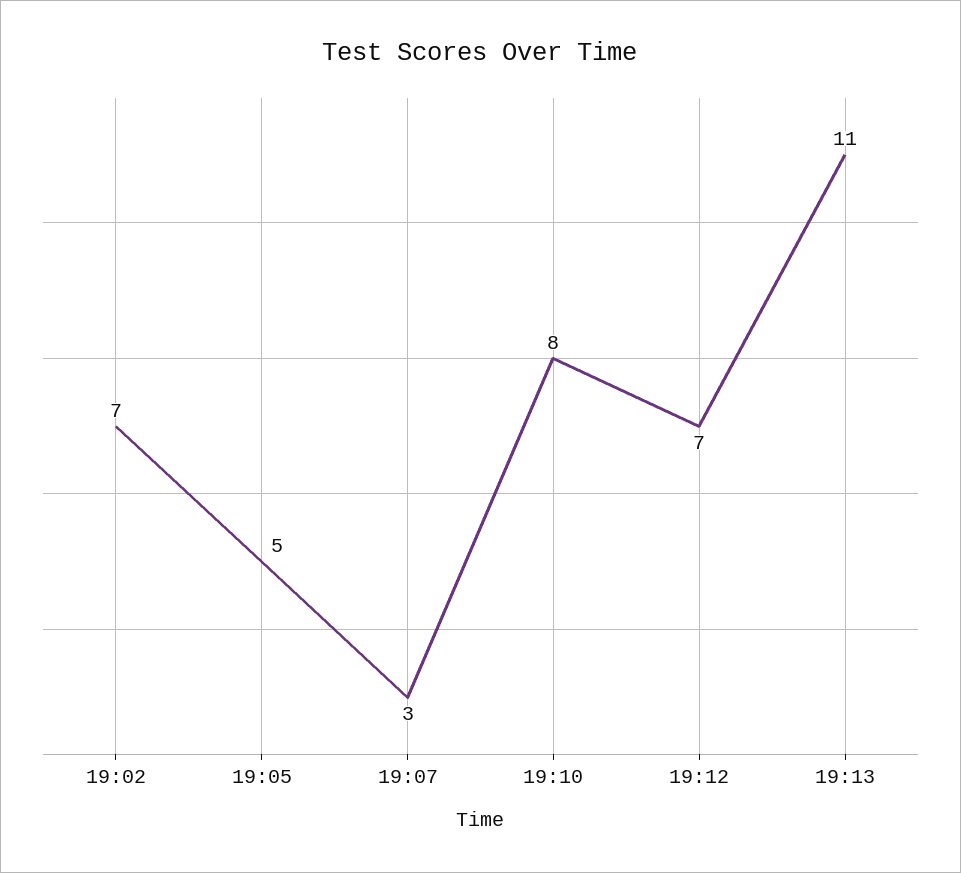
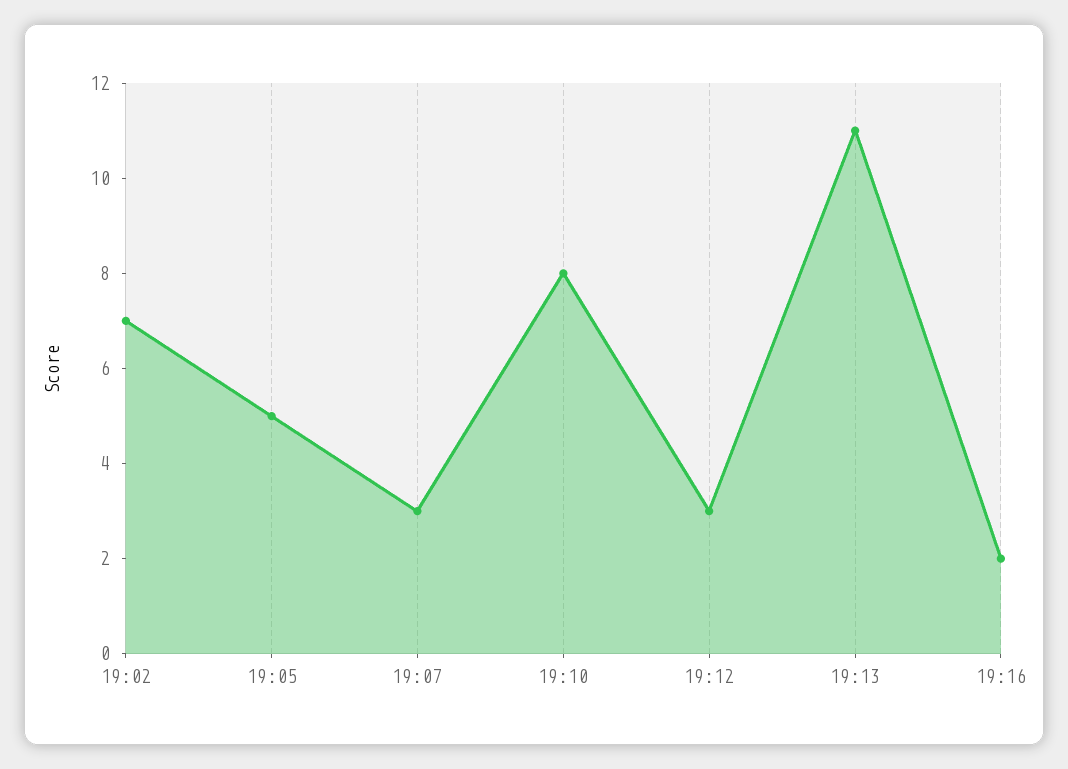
19:12: 7 -> 3
19:16: none -> 2

